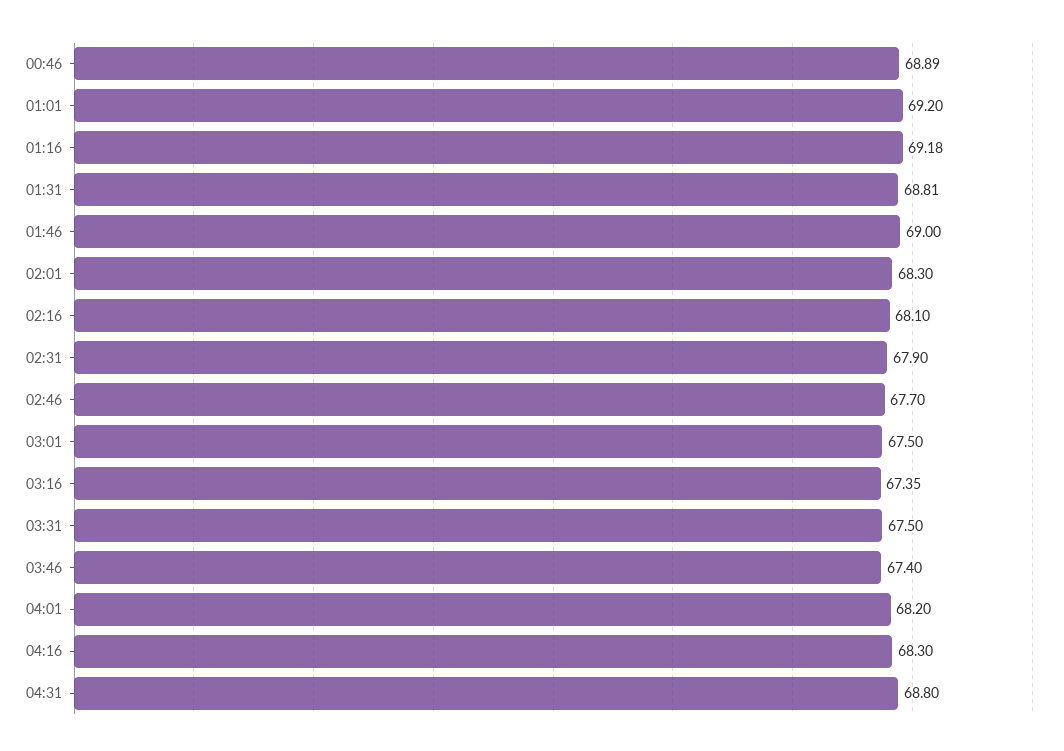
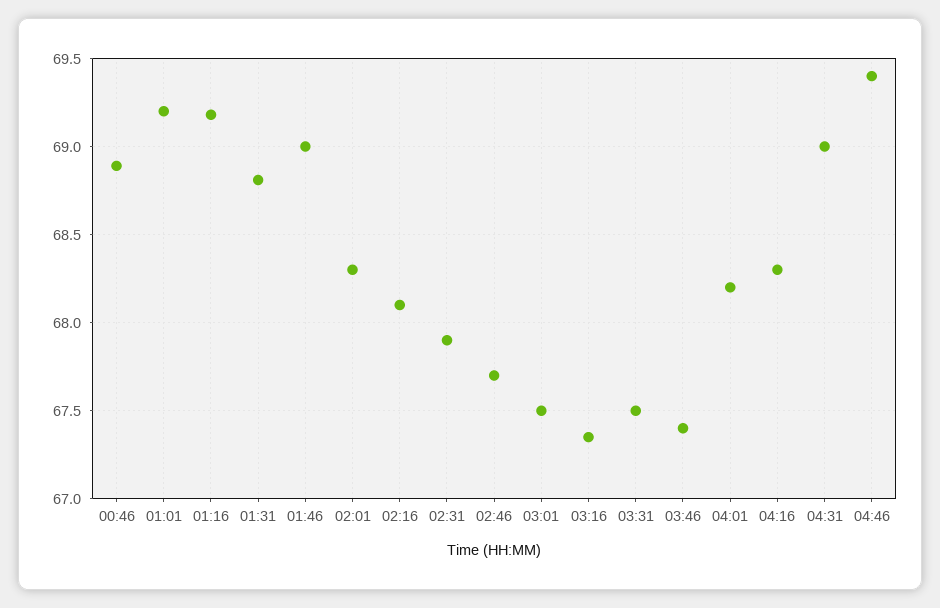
04:31: 68.8 -> 69
04:46: none -> 69.4

